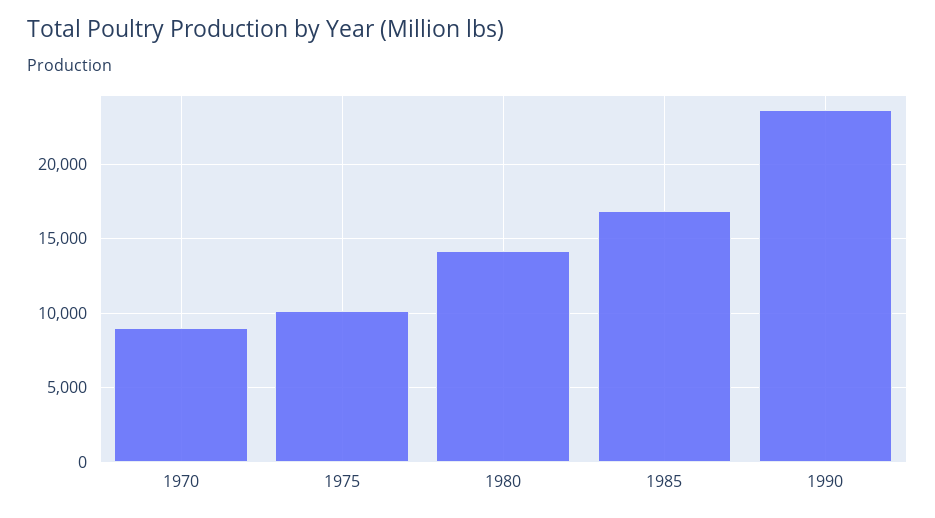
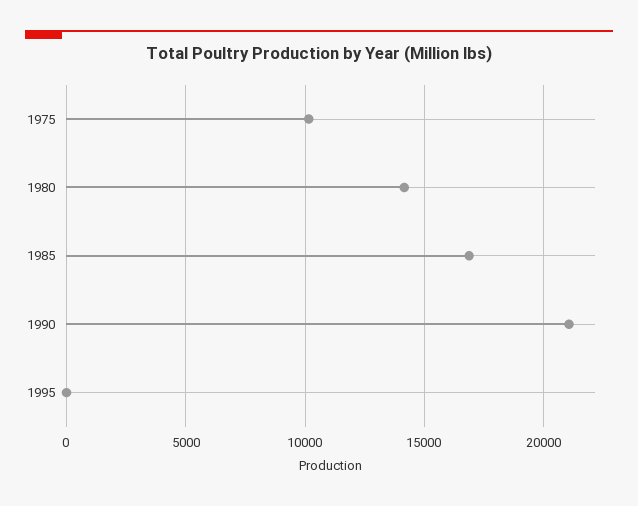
1970: 9000 -> none
1990: 23500 -> 21000
1995: none -> 0

